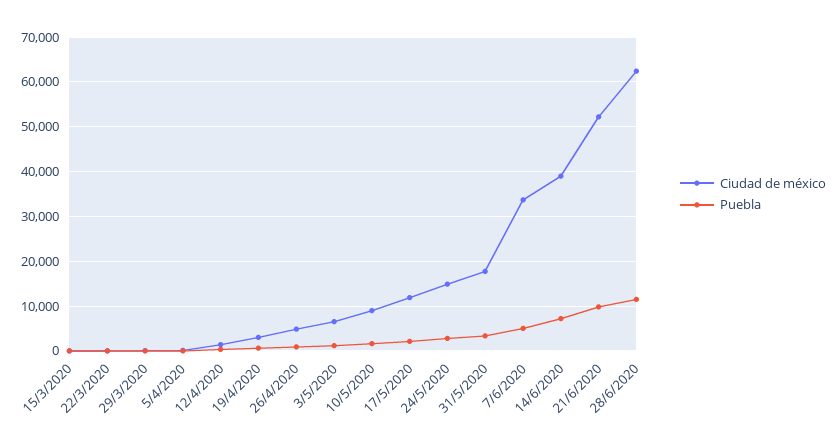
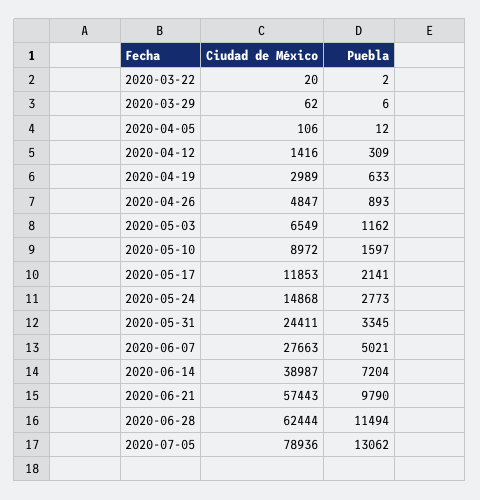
Ciudad de méxico, 15/3/2020: 0 -> none
Puebla, 15/3/2020: 0 -> none
Ciudad de méxico, 31/5/2020: 18000 -> 24411
Ciudad de méxico, 7/6/2020: 34000 -> 27663
Ciudad de méxico, 21/6/2020: 52000 -> 57443
Ciudad de méxico, 2020-07-05: none -> 78936
Puebla, 2020-07-05: none -> 13062

